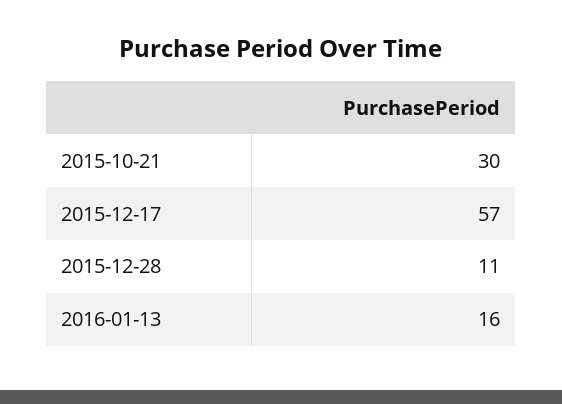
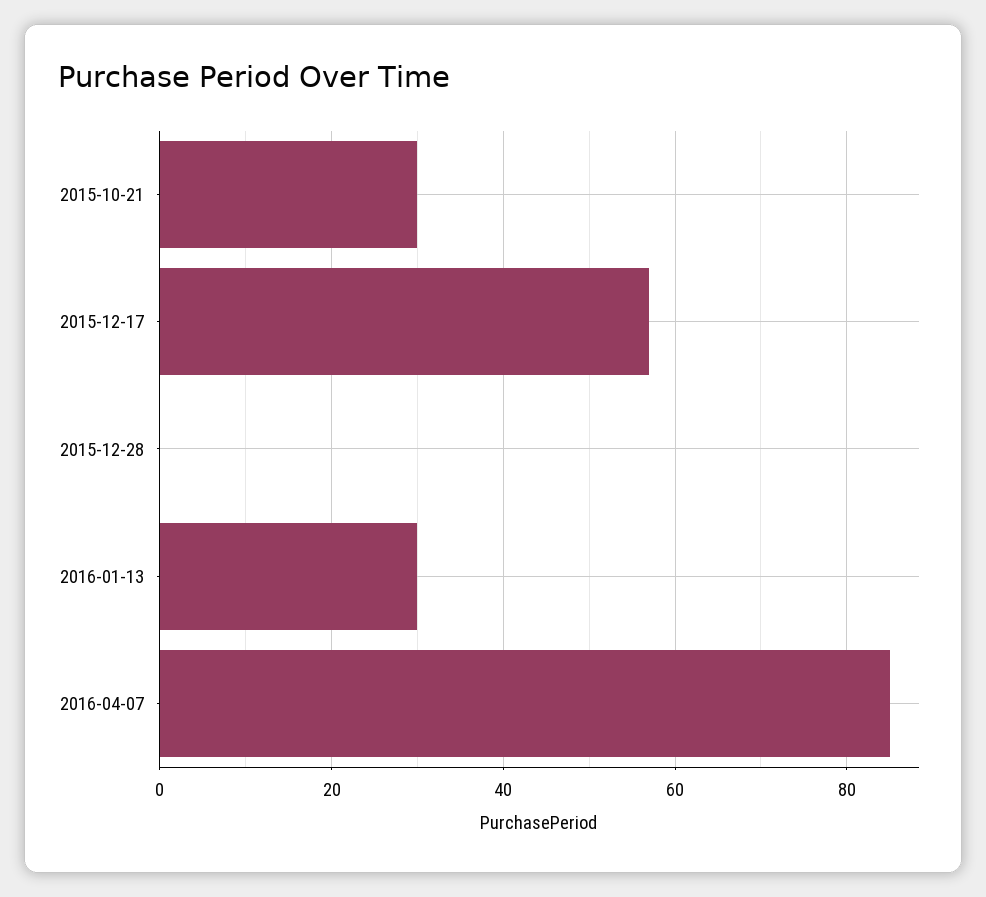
2015-12-28: 11 -> 0
2016-01-13: 16 -> 30
2016-04-07: none -> 85

